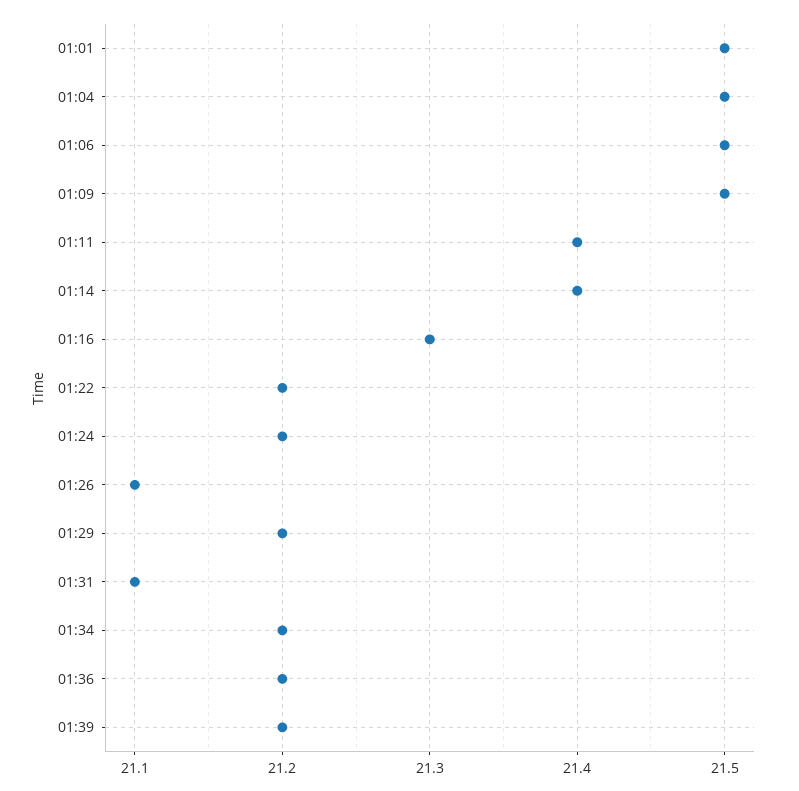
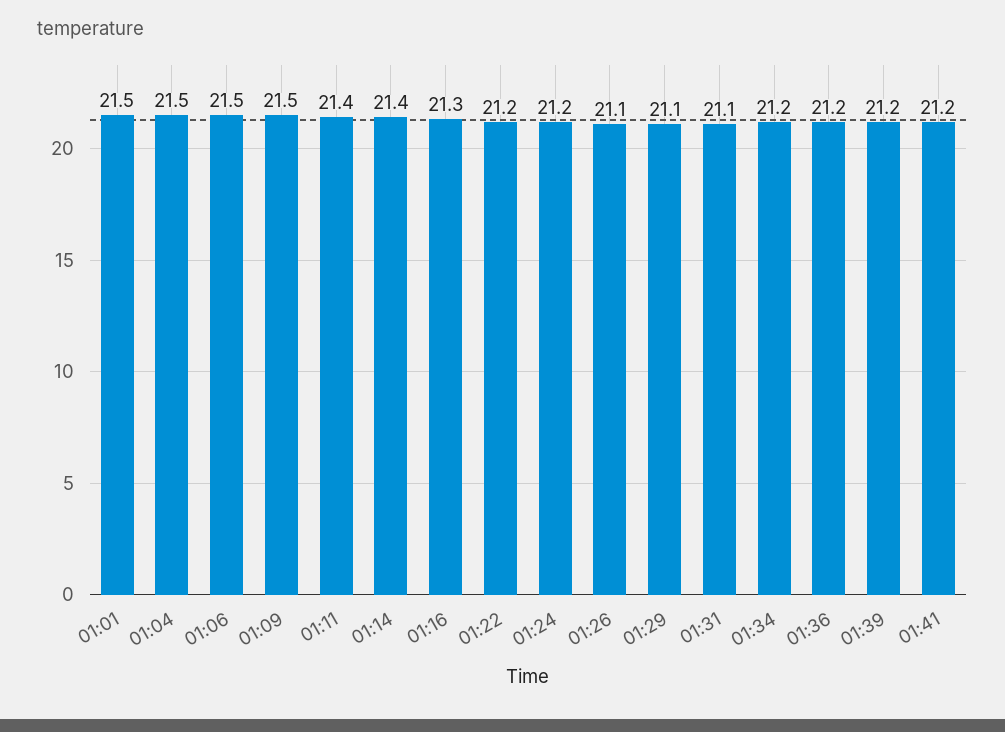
01:29: 21.2 -> 21.1
01:41: none -> 21.2

